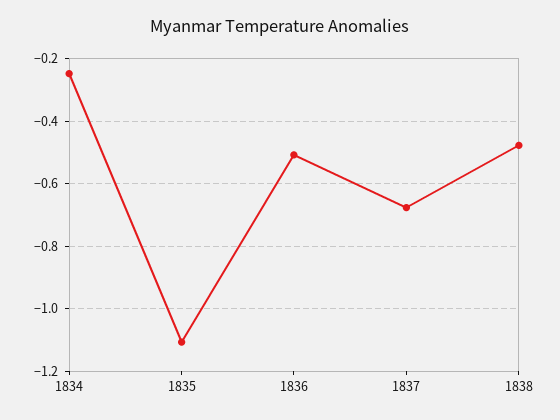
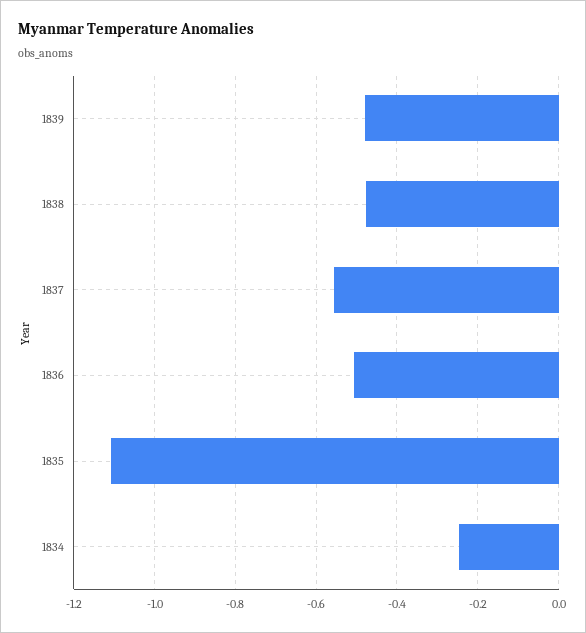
1837: -0.68 -> -0.56
1839: none -> -0.48

